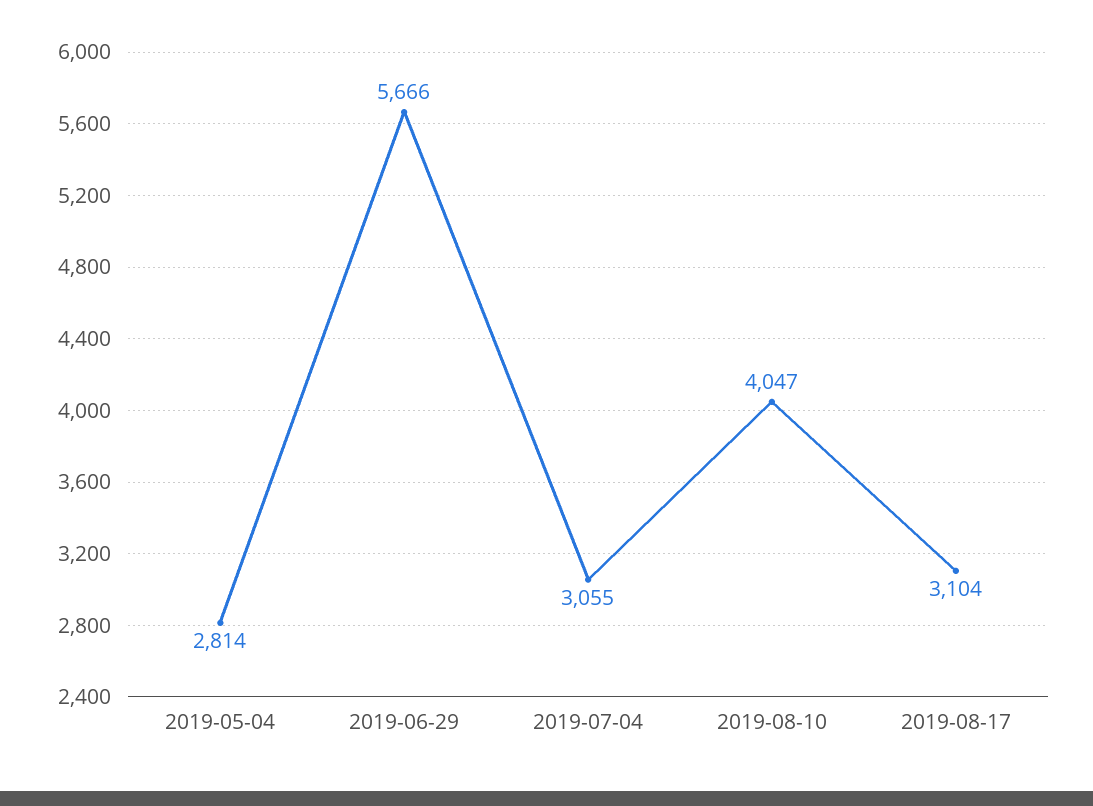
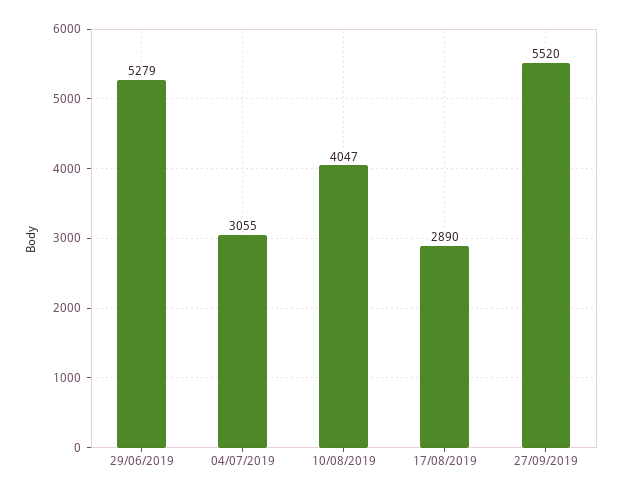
2019-05-04: 2814 -> none
2019-06-29: 5666 -> 5279
2019-08-17: 3104 -> 2890
27/09/2019: none -> 5520

